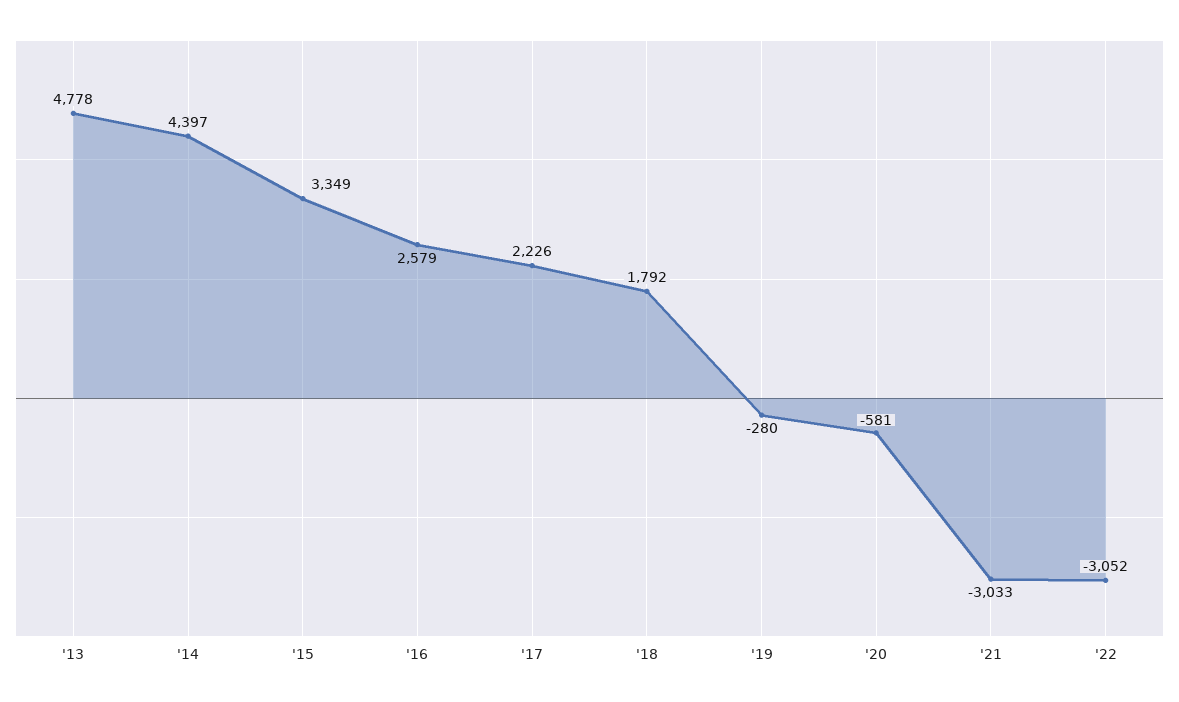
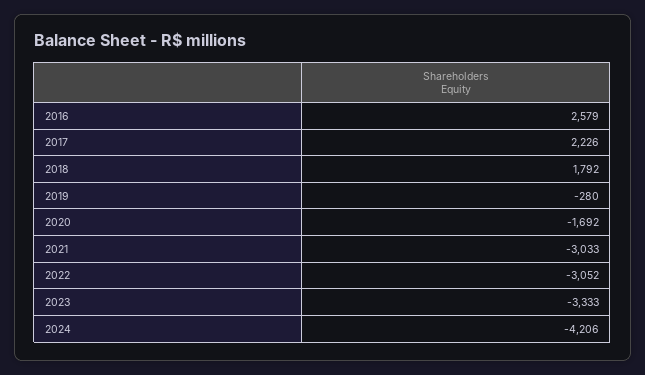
'13: 4778 -> none
'14: 4397 -> none
'15: 3349 -> none
'20: -581 -> -1692
2023: none -> -3333
2024: none -> -4206

